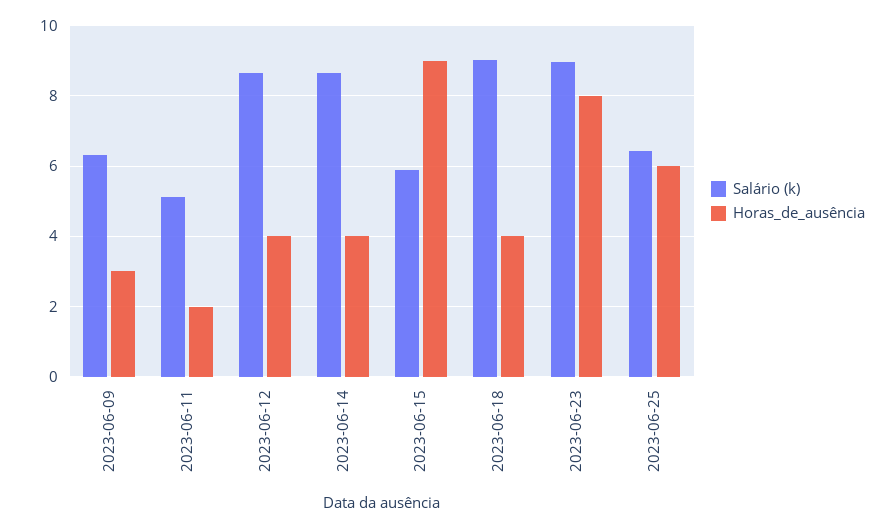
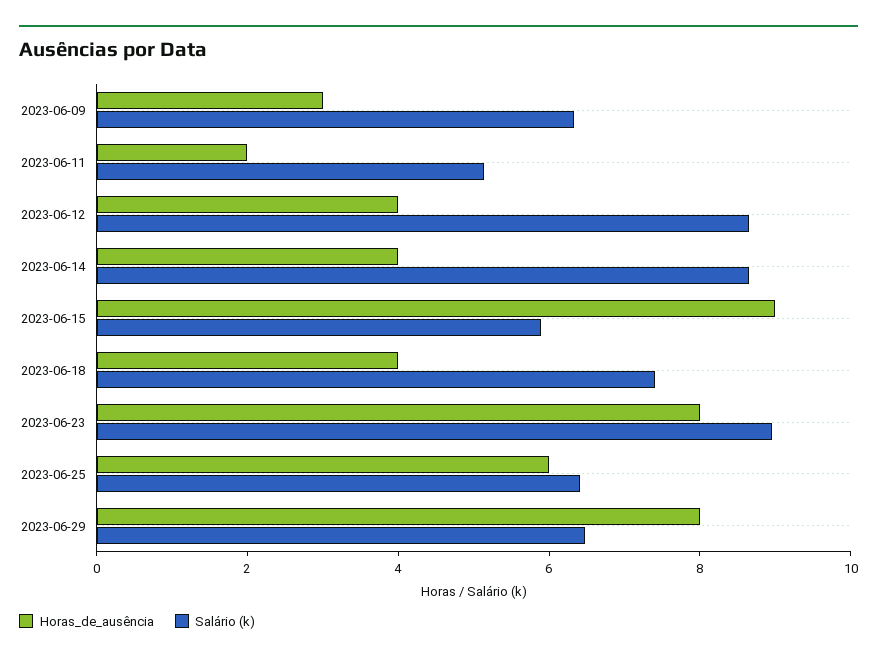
Salário (k), 2023-06-18: 9 -> 7.5
Horas_de_ausência, 2023-06-29: none -> 8
Salário (k), 2023-06-29: none -> 6.5

